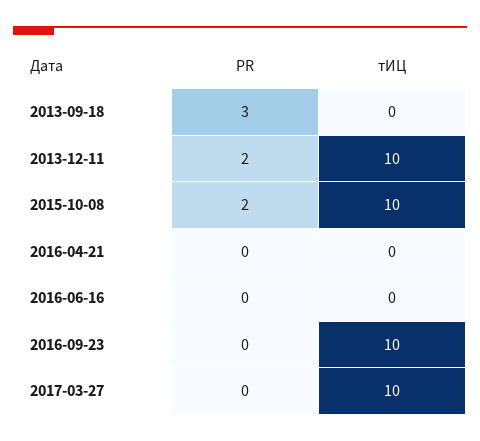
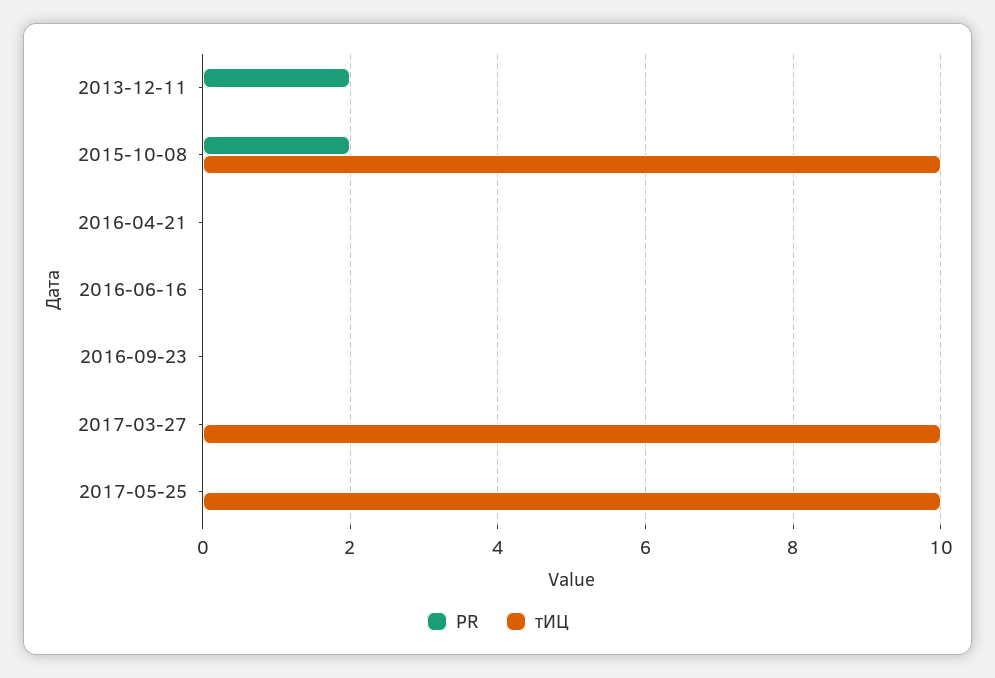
PR, 2013-09-18: 3 -> none
тИЦ, 2013-09-18: 0 -> none
тИЦ, 2013-12-11: 10 -> 0
тИЦ, 2016-09-23: 10 -> 0
PR, 2017-05-25: none -> 0
тИЦ, 2017-05-25: none -> 10

